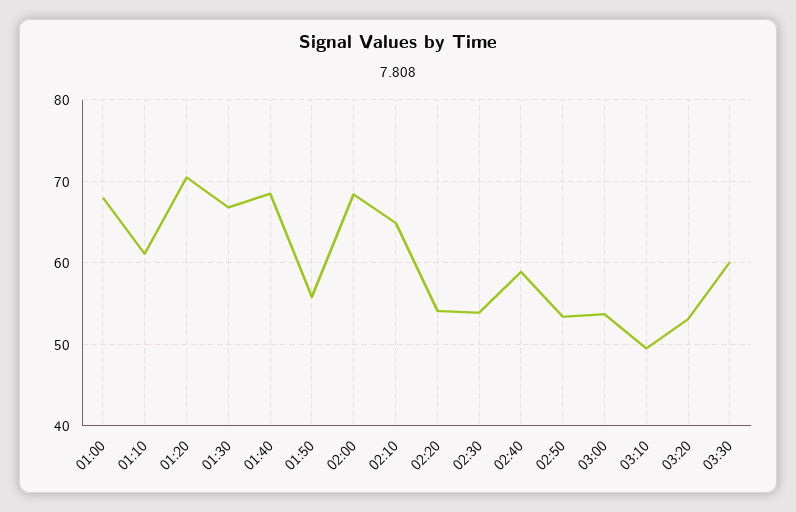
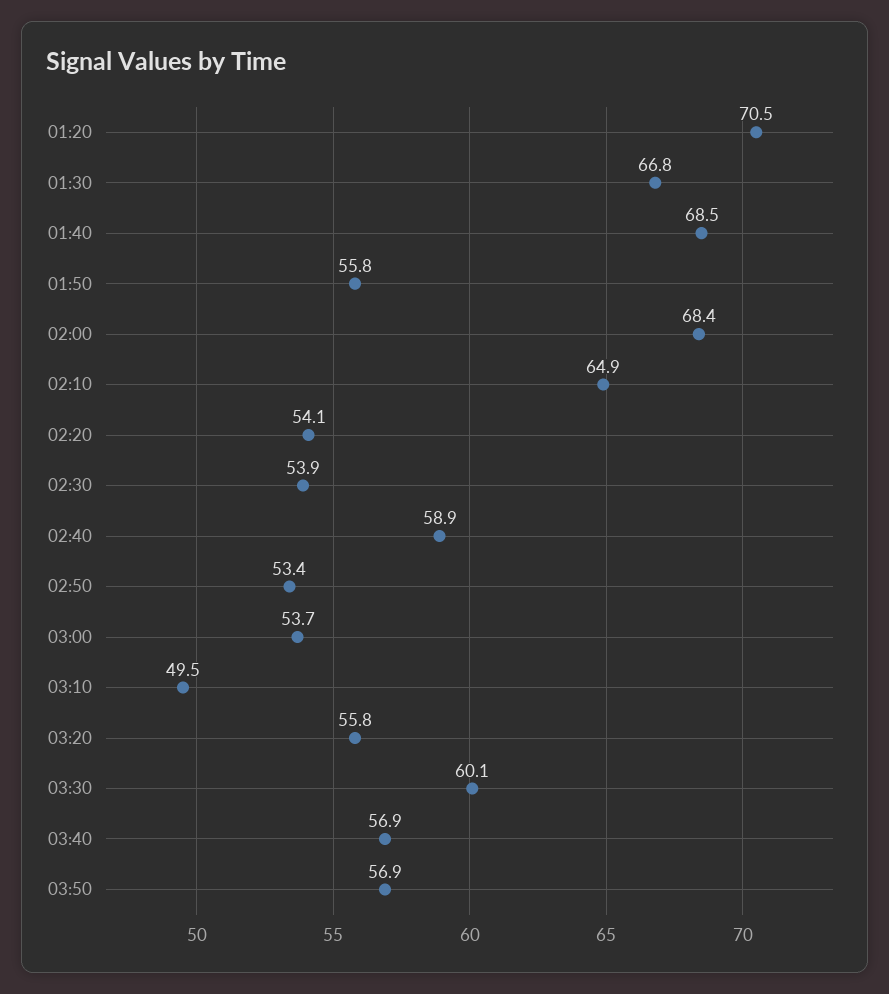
01:00: 68 -> none
01:10: 61 -> none
03:20: 53 -> 55.8
03:40: none -> 56.9
03:50: none -> 56.9

